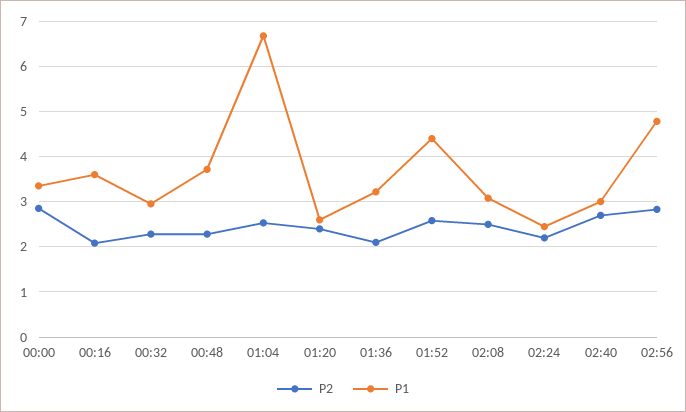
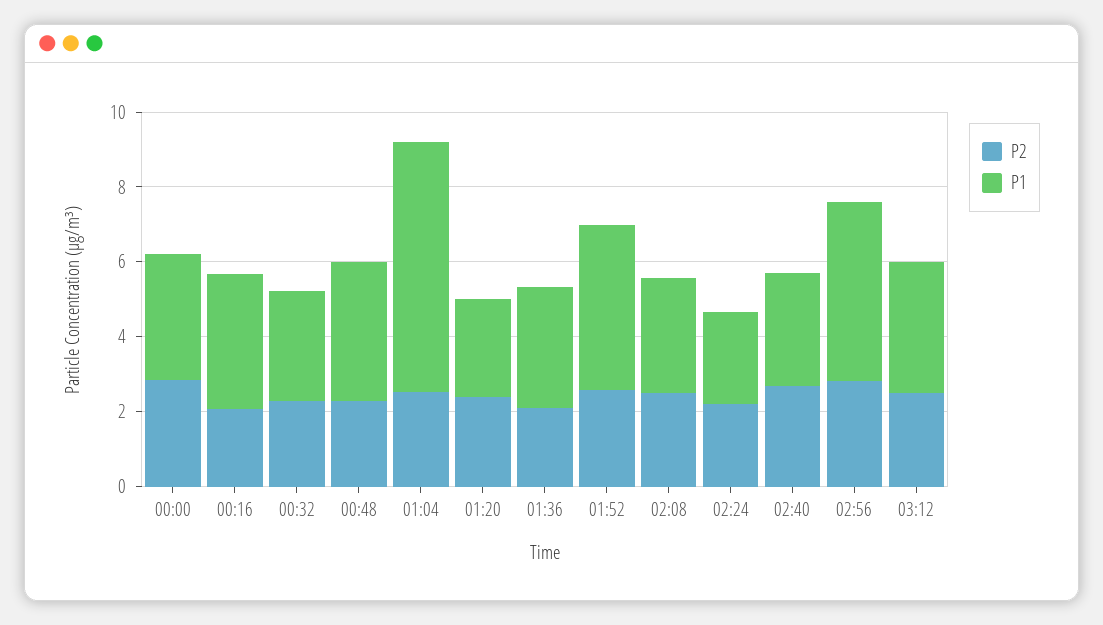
P2, 03:12: none -> 2.5
P1, 03:12: none -> 3.5

